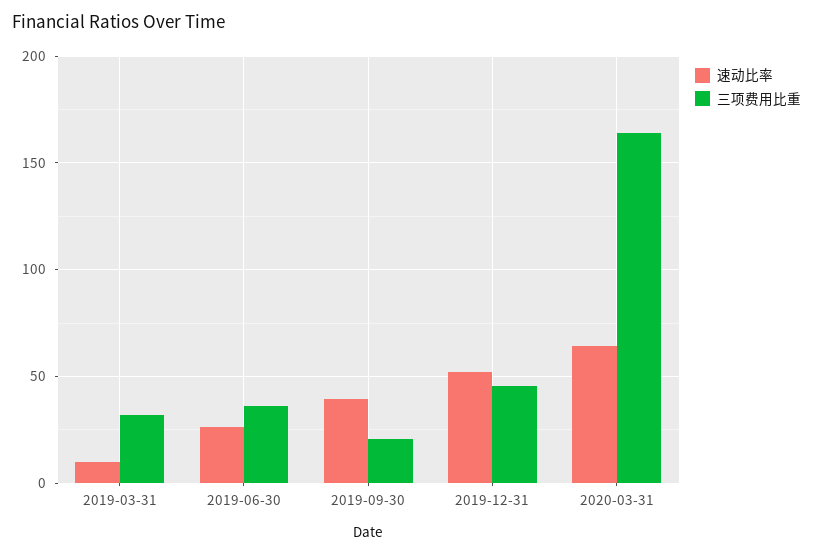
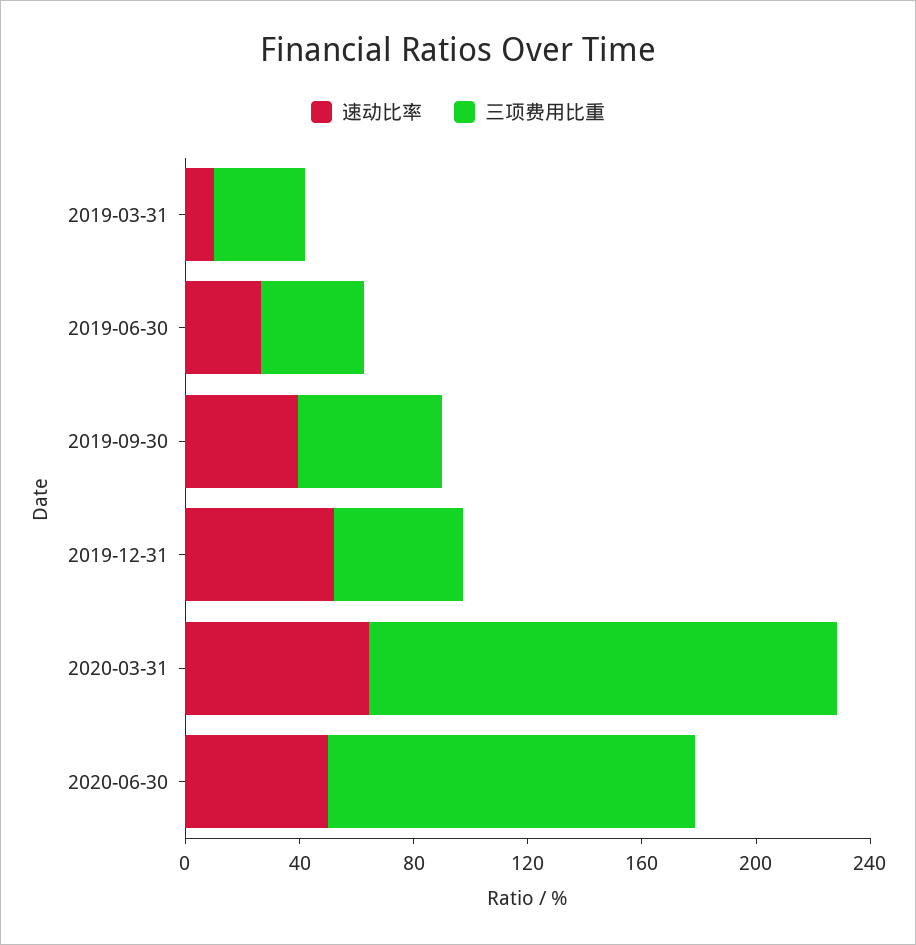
三项费用比重, 2019-09-30: 20 -> 50
速动比率, 2020-06-30: none -> 50
三项费用比重, 2020-06-30: none -> 130

